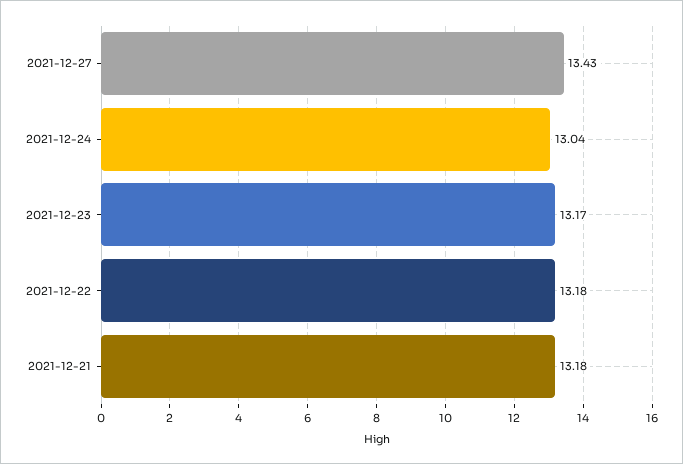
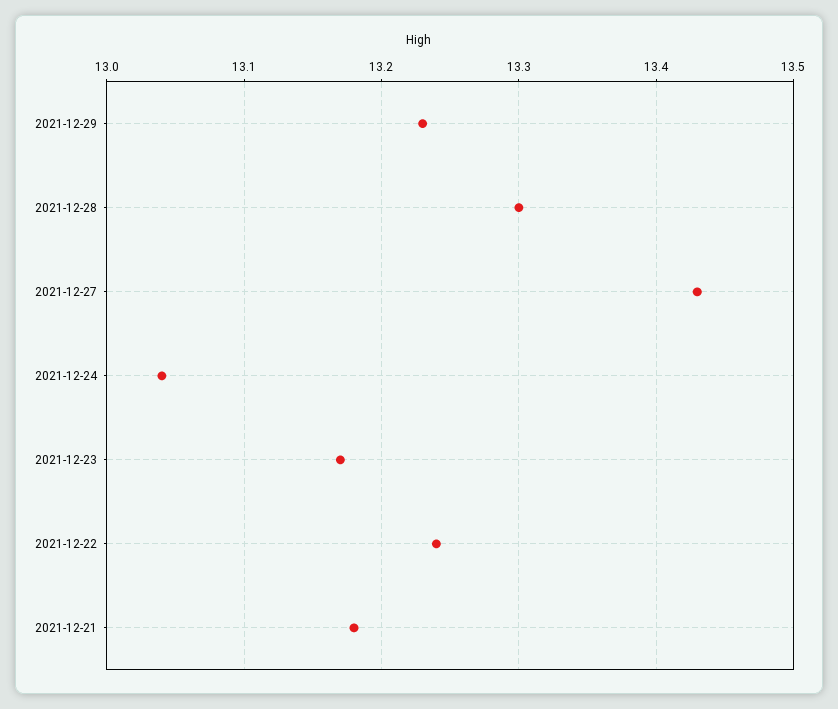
2021-12-22: 13.18 -> 13.24
2021-12-29: none -> 13.23
2021-12-28: none -> 13.3

